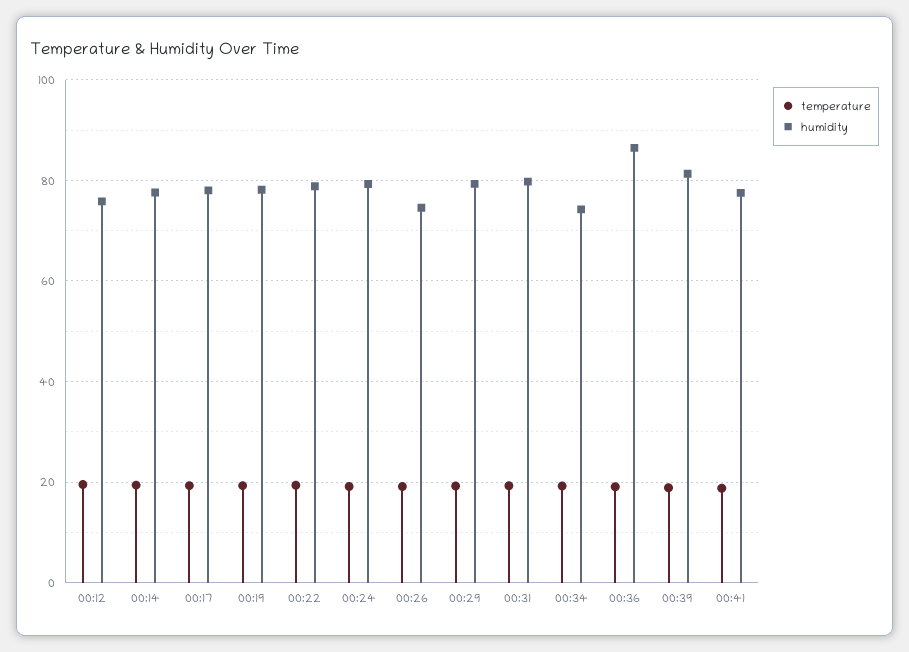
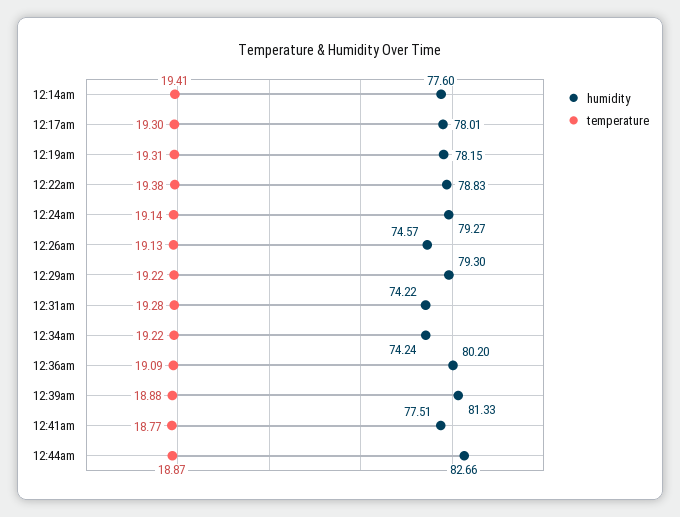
temperature, 00:12: 20 -> none
humidity, 00:12: 76 -> none
humidity, 00:31: 80 -> 74.22
humidity, 00:36: 86 -> 80.2
humidity, 12:44am: none -> 82.66
temperature, 12:44am: none -> 18.87

